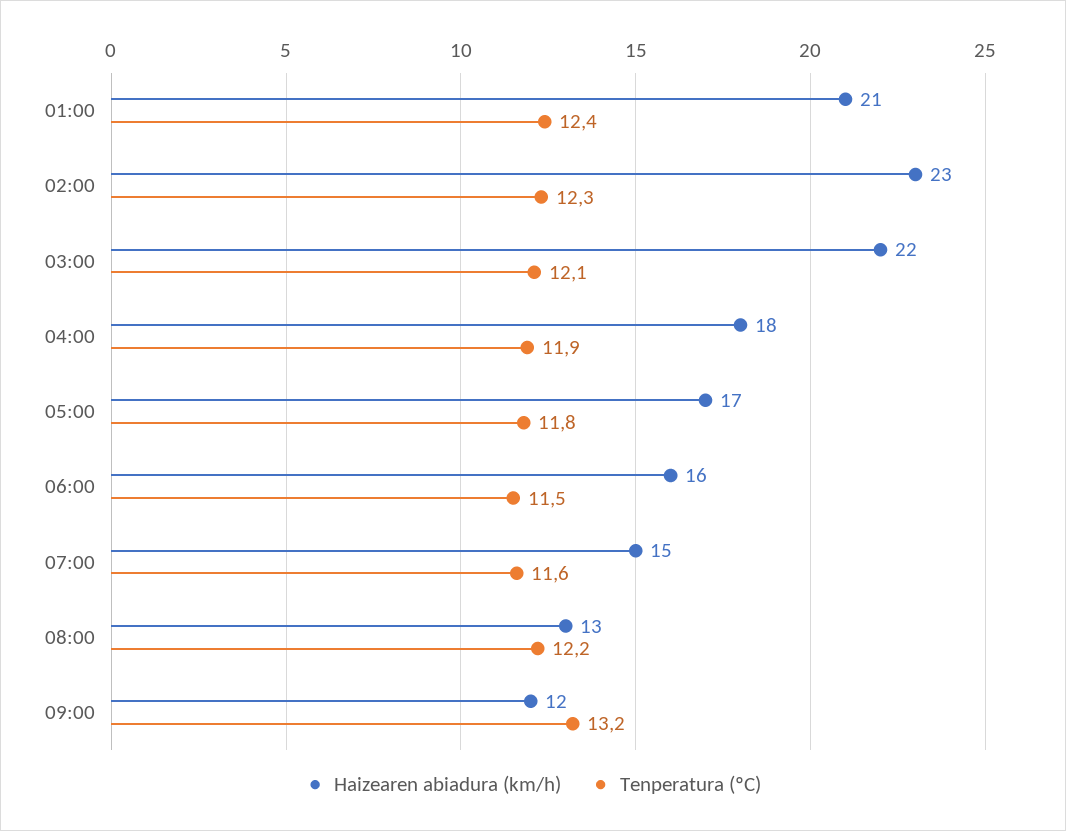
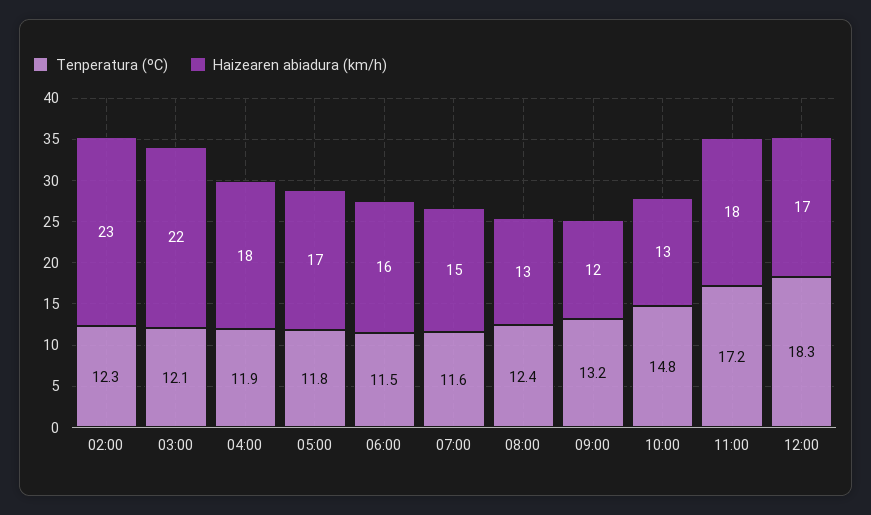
Haizearen abiadura (km/h), 01:00: 21 -> none
Tenperatura (ºC), 01:00: 12.4 -> none
Tenperatura (ºC), 08:00: 12.2 -> 12.4
Tenperatura (ºC), 10:00: none -> 14.8
Haizearen abiadura (km/h), 10:00: none -> 13
Tenperatura (ºC), 11:00: none -> 17.2
Haizearen abiadura (km/h), 11:00: none -> 18
Tenperatura (ºC), 12:00: none -> 18.3
Haizearen abiadura (km/h), 12:00: none -> 17

